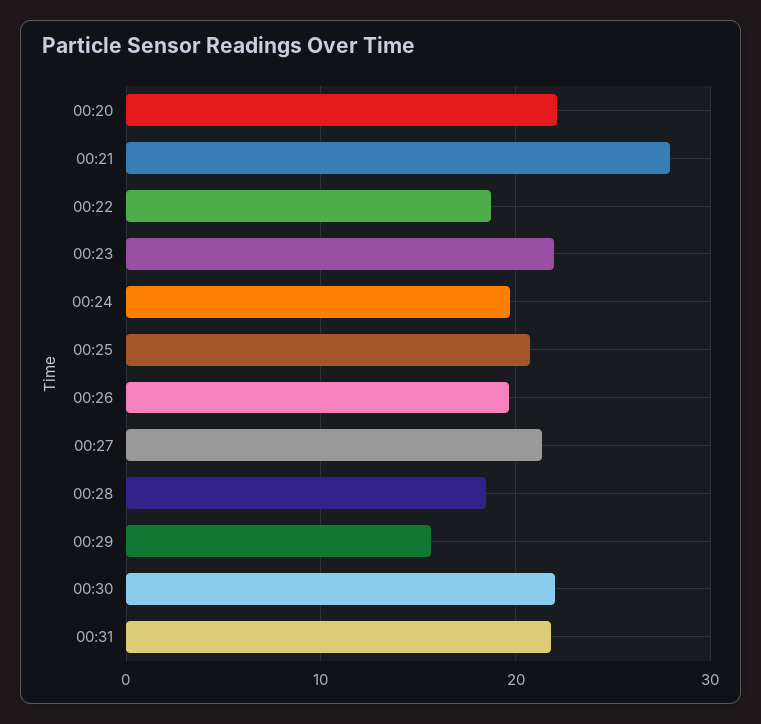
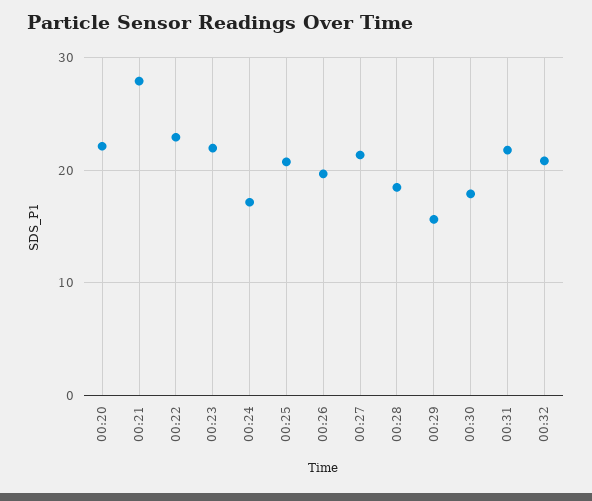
00:22: 19 -> 23
00:24: 20 -> 17
00:30: 22 -> 18
00:32: none -> 21

